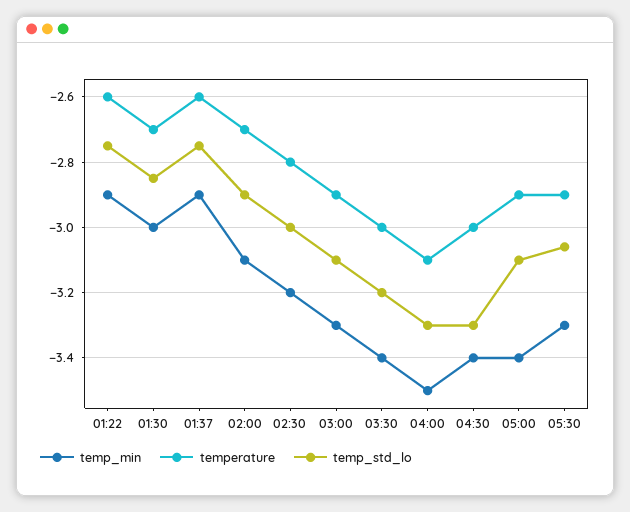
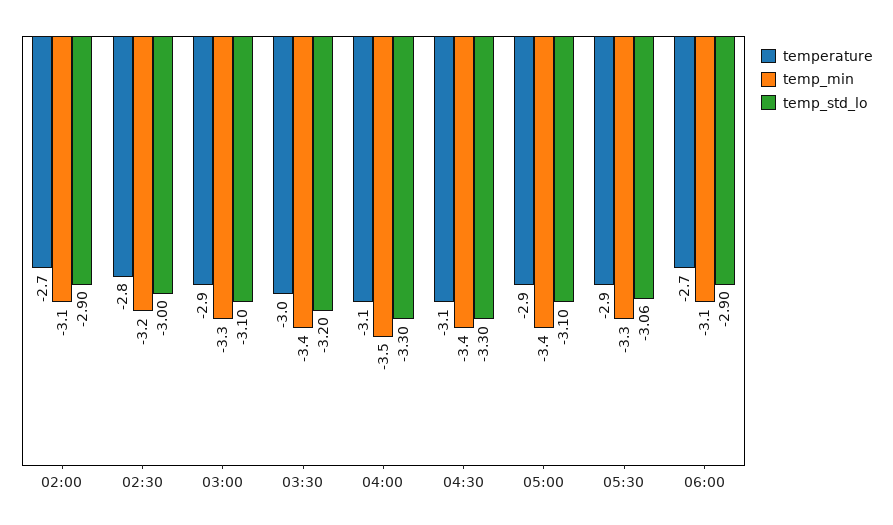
temp_min, 01:22: -2.9 -> none
temperature, 01:22: -2.6 -> none
temp_std_lo, 01:22: -2.75 -> none
temp_min, 01:30: -3 -> none
temperature, 01:30: -2.7 -> none
temp_std_lo, 01:30: -2.85 -> none
temp_min, 01:37: -2.9 -> none
temperature, 01:37: -2.6 -> none
temp_std_lo, 01:37: -2.75 -> none
temperature, 04:30: -3 -> -3.1
temperature, 06:00: none -> -2.7
temp_min, 06:00: none -> -3.1
temp_std_lo, 06:00: none -> -2.9

